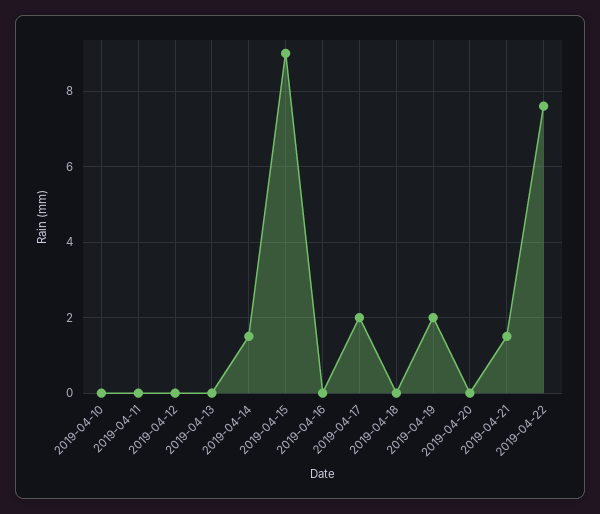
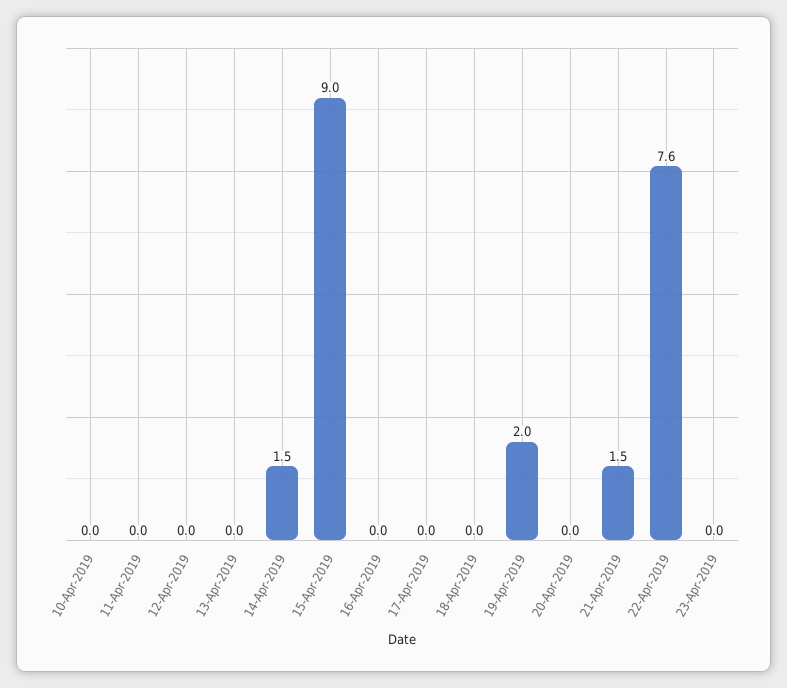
2019-04-17: 2 -> 0
23-Apr-2019: none -> 0

